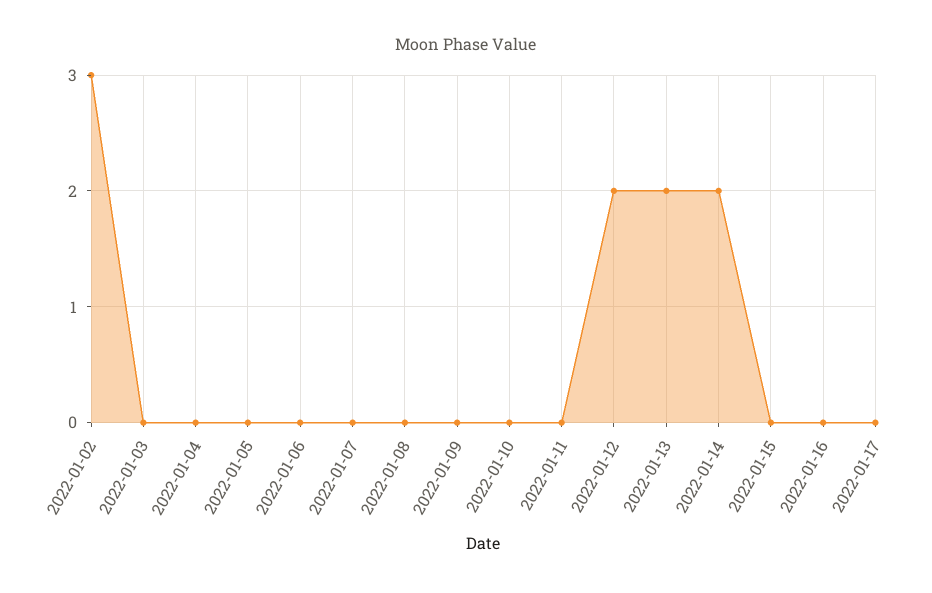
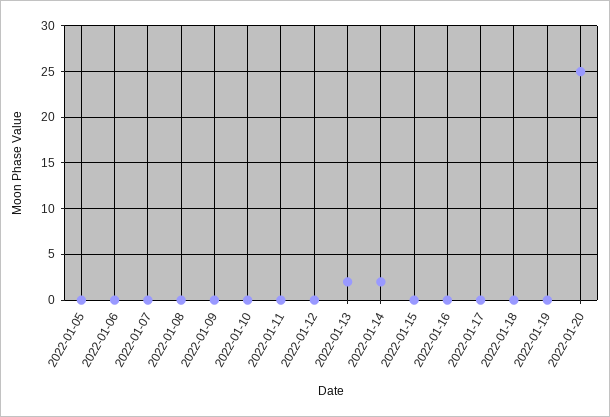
2022-01-02: 3 -> none
2022-01-03: 0 -> none
2022-01-04: 0 -> none
2022-01-12: 2 -> 0
2022-01-18: none -> 0
2022-01-19: none -> 0
2022-01-20: none -> 25

